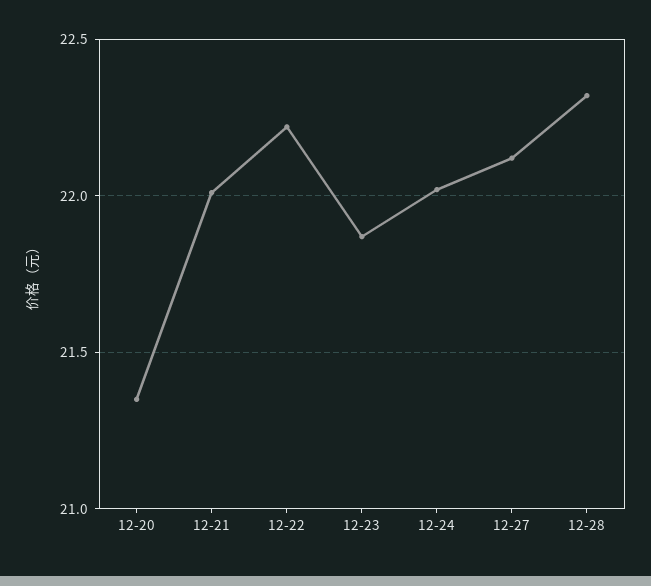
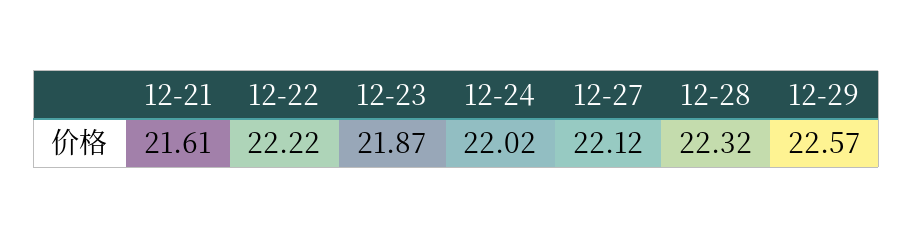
12-20: 21.35 -> none
12-21: 22 -> 21.61
12-29: none -> 22.57

